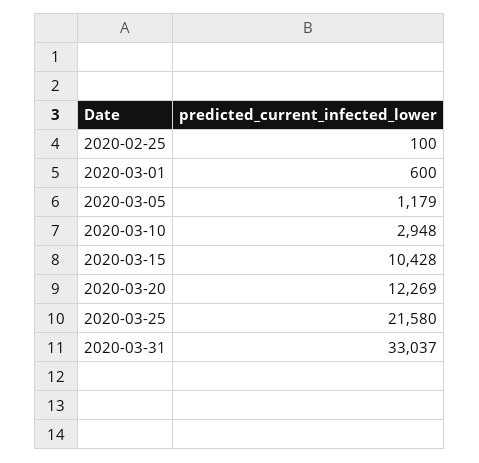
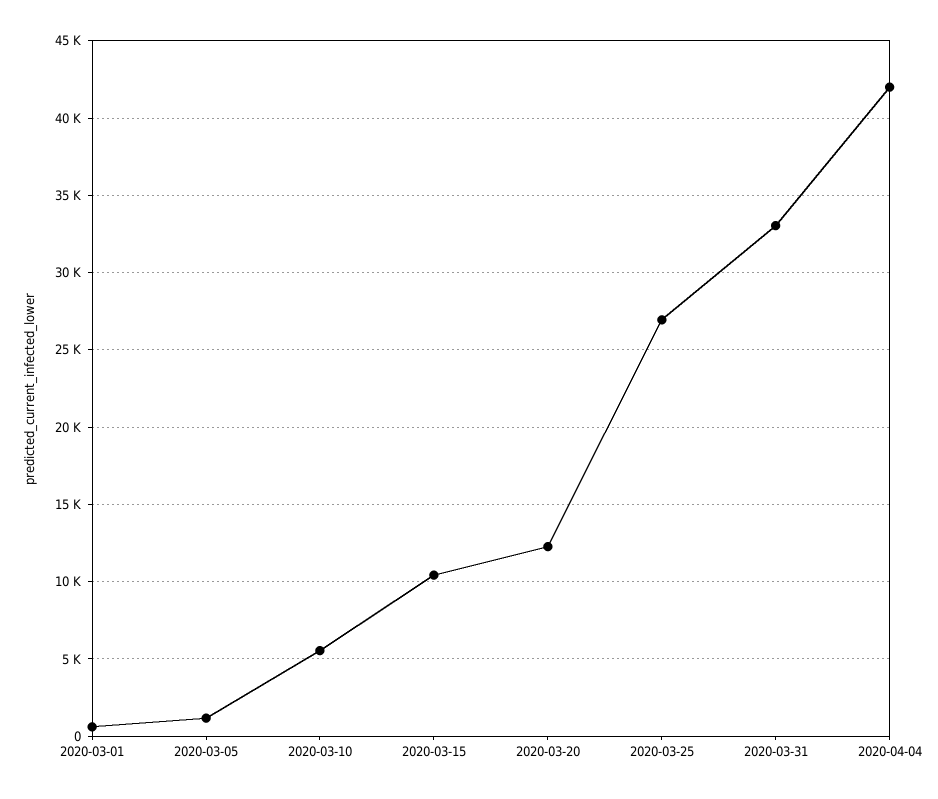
2020-02-25: 100 -> none
2020-03-10: 2948 -> 5500
2020-03-25: 21580 -> 27000
2020-04-04: none -> 42000

